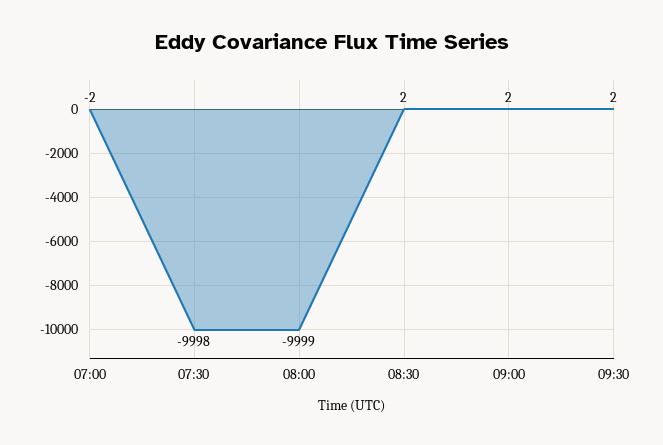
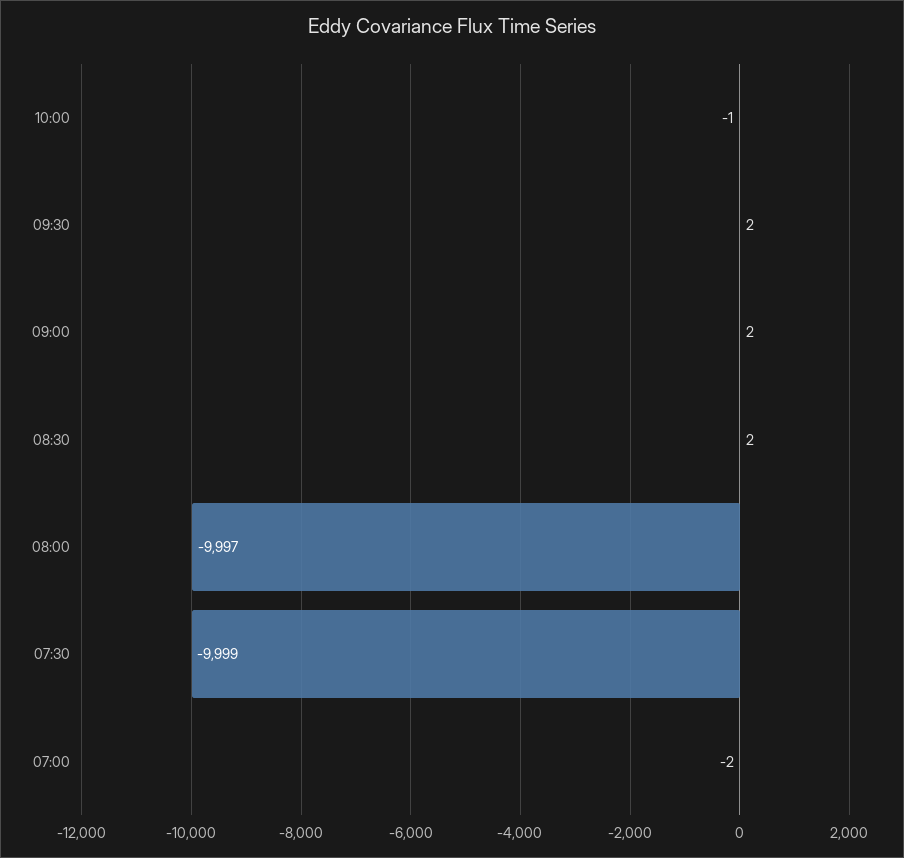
07:30: -9998 -> -9999
08:00: -9999 -> -9997
10:00: none -> -1

